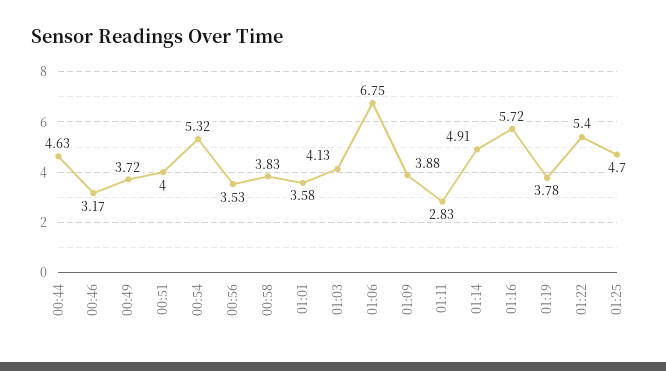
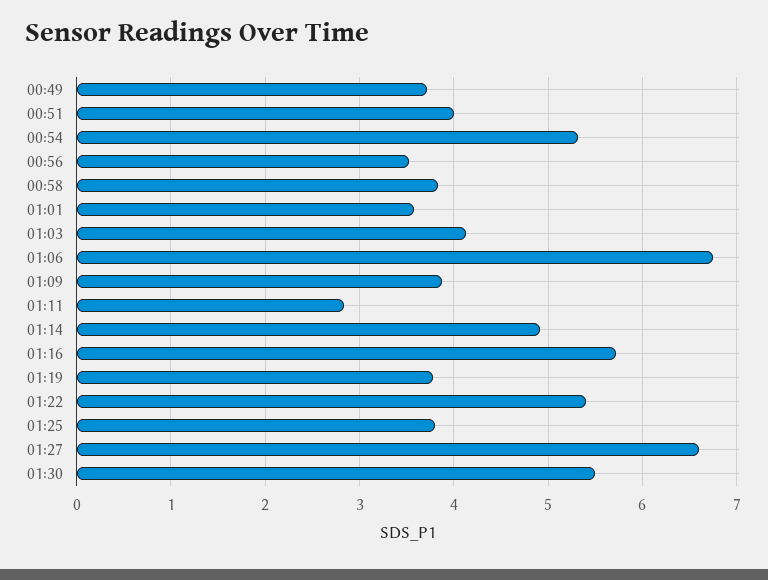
00:44: 4.63 -> none
00:46: 3.17 -> none
01:25: 4.7 -> 3.8
01:27: none -> 6.6
01:30: none -> 5.5

